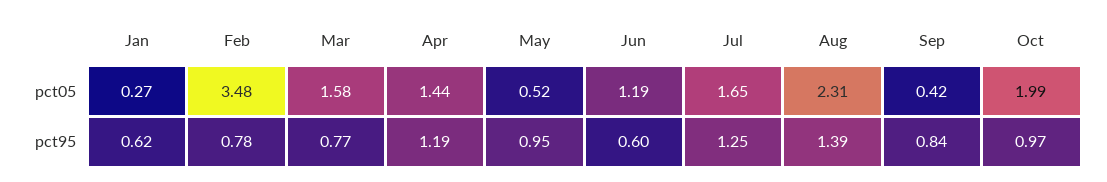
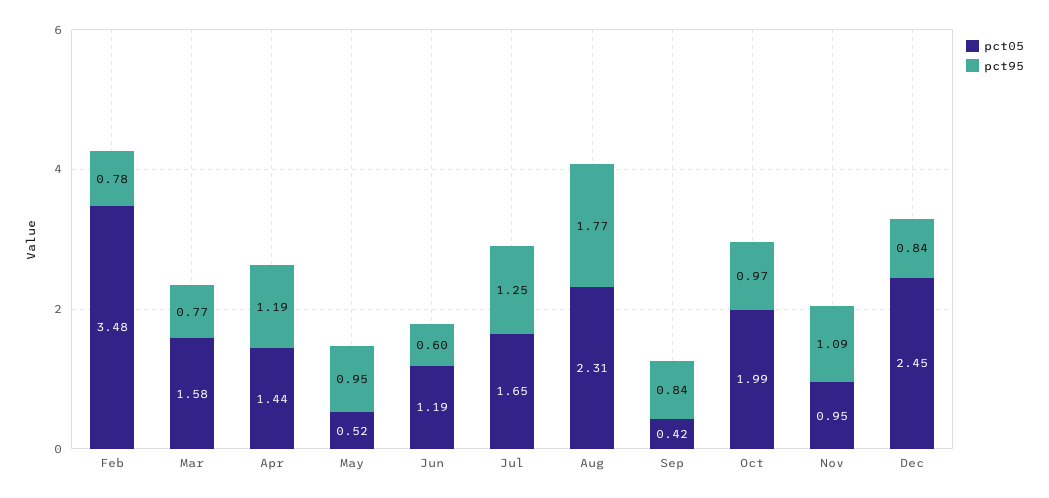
pct05, Jan: 0.27 -> none
pct95, Jan: 0.62 -> none
pct95, Aug: 1.39 -> 1.77
pct05, Nov: none -> 0.95
pct95, Nov: none -> 1.09
pct05, Dec: none -> 2.45
pct95, Dec: none -> 0.84

